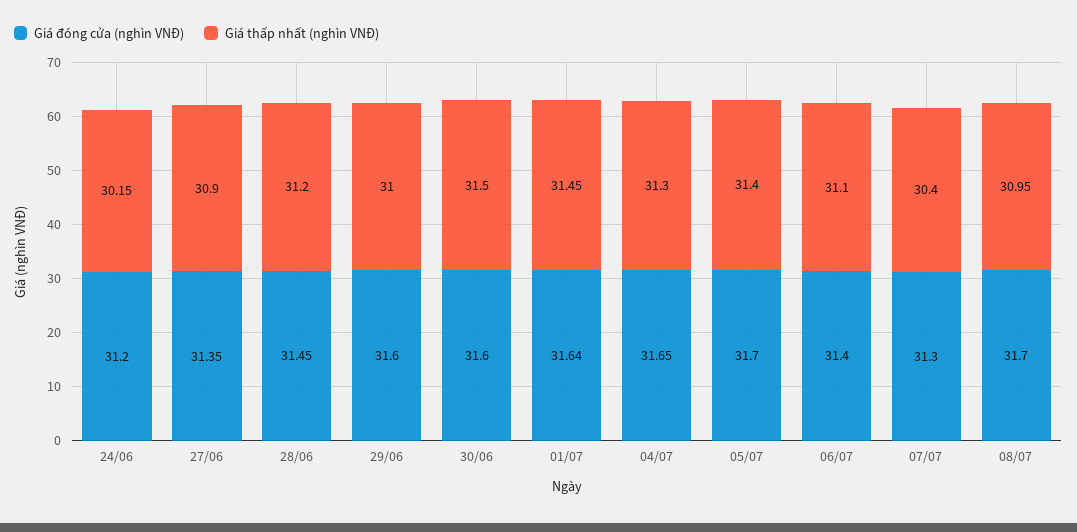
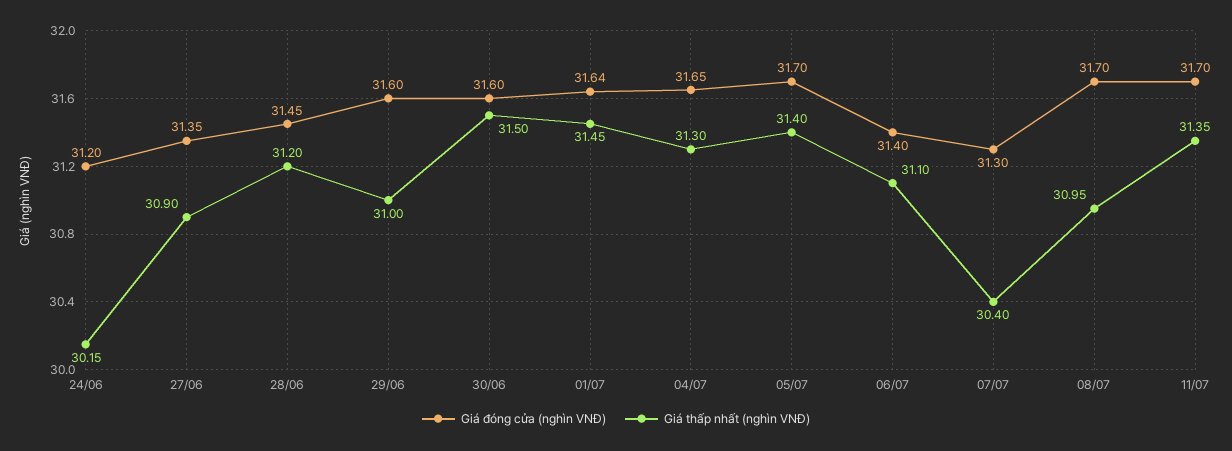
Giá đóng cửa (nghìn VNĐ), 11/07: none -> 31.7
Giá thấp nhất (nghìn VNĐ), 11/07: none -> 31.35

